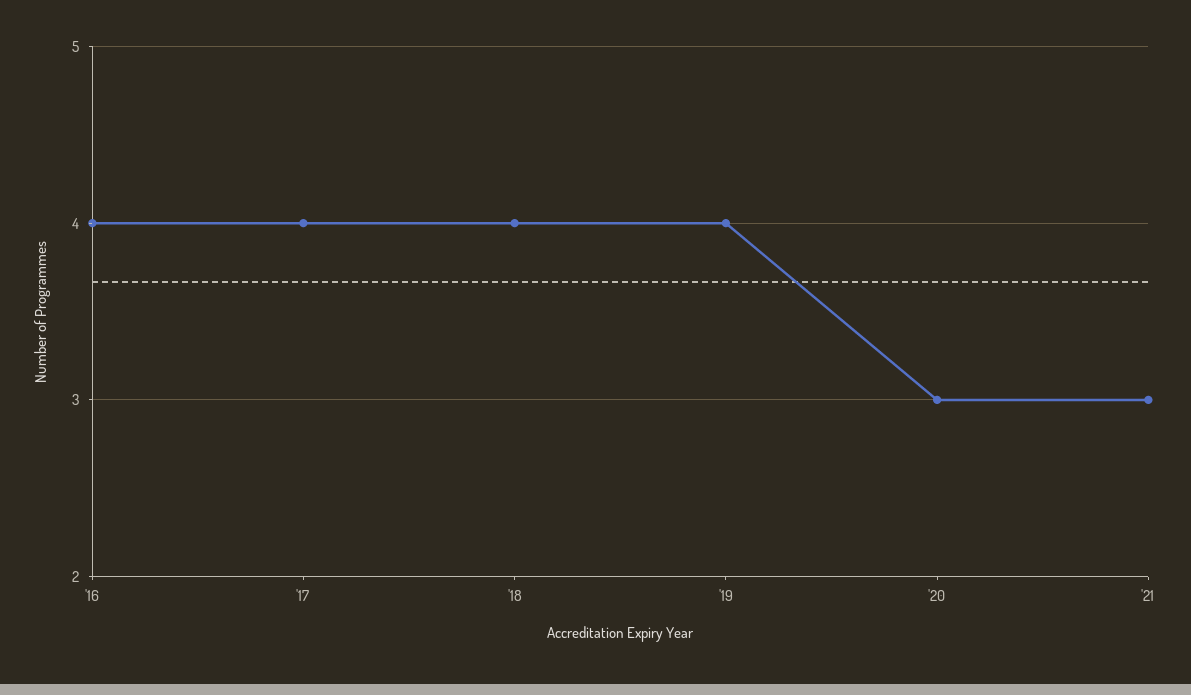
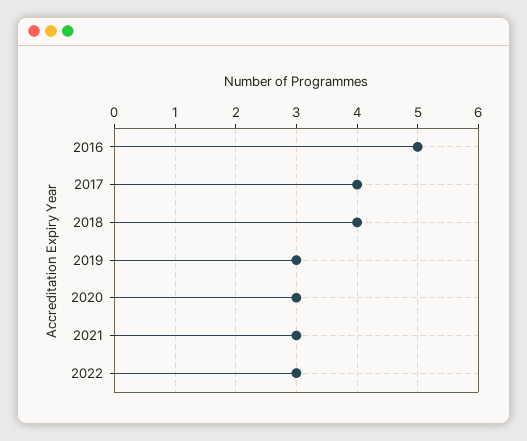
'16: 4 -> 5
'19: 4 -> 3
2022: none -> 3

